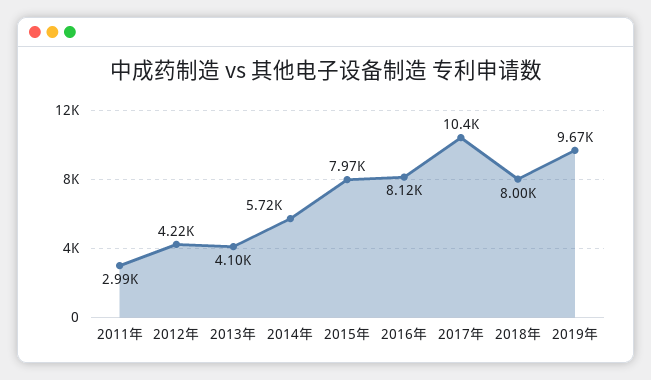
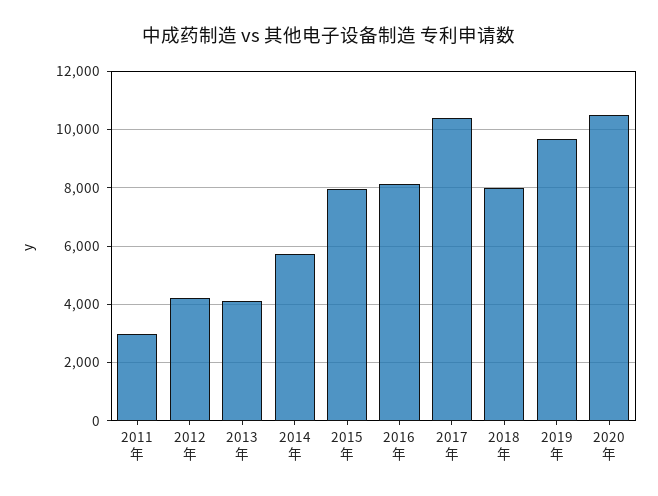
2020年: none -> 10500

